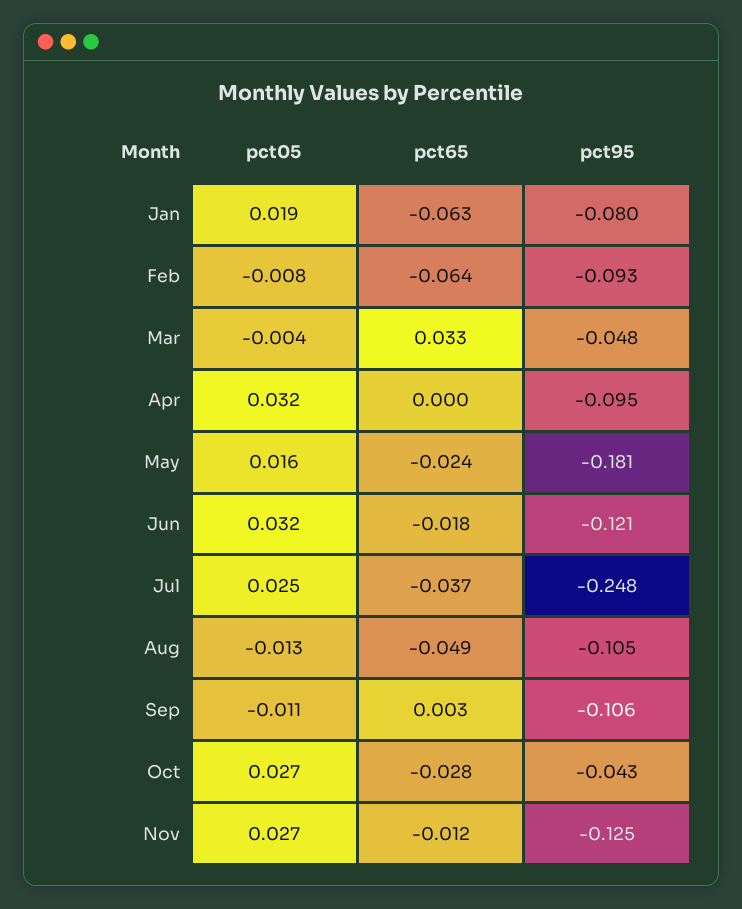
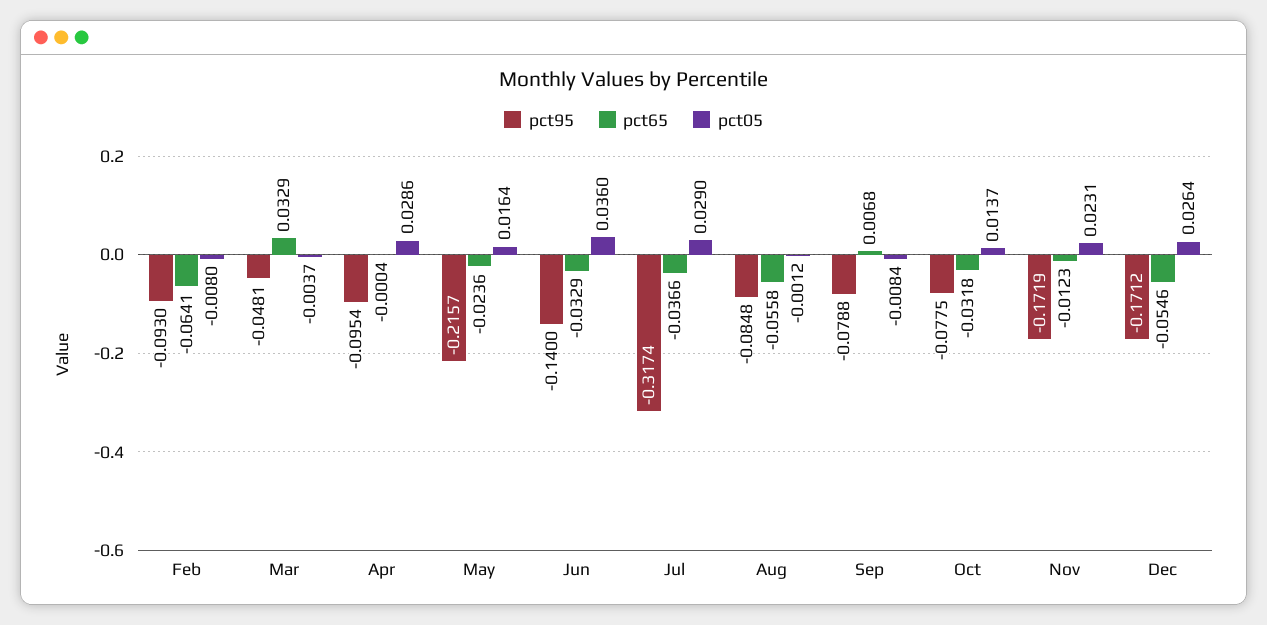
pct05, Jan: 0.019 -> none
pct65, Jan: -0.063 -> none
pct95, Jan: -0.08 -> none
pct05, Apr: 0.032 -> 0.0286
pct95, May: -0.181 -> -0.2157
pct05, Jun: 0.032 -> 0.036
pct65, Jun: -0.018 -> -0.0329
pct95, Jun: -0.121 -> -0.14
pct05, Jul: 0.025 -> 0.029
pct95, Jul: -0.248 -> -0.3174
pct05, Aug: -0.013 -> -0.0012
pct65, Aug: -0.049 -> -0.0558
pct95, Aug: -0.105 -> -0.0848
pct05, Sep: -0.011 -> -0.0084
pct65, Sep: 0.003 -> 0.0068
pct95, Sep: -0.106 -> -0.0788
pct05, Oct: 0.027 -> 0.0137
pct65, Oct: -0.028 -> -0.0318
pct95, Oct: -0.043 -> -0.0775
pct05, Nov: 0.027 -> 0.0231
pct95, Nov: -0.125 -> -0.1719
pct95, Dec: none -> -0.1712
pct65, Dec: none -> -0.0546
pct05, Dec: none -> 0.0264

